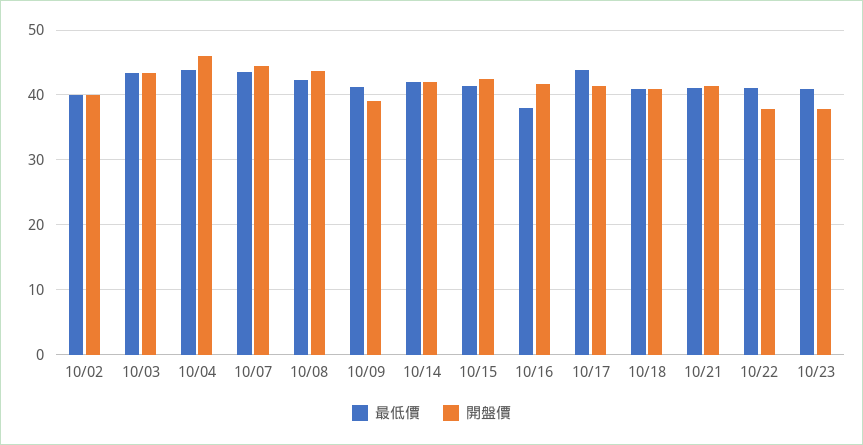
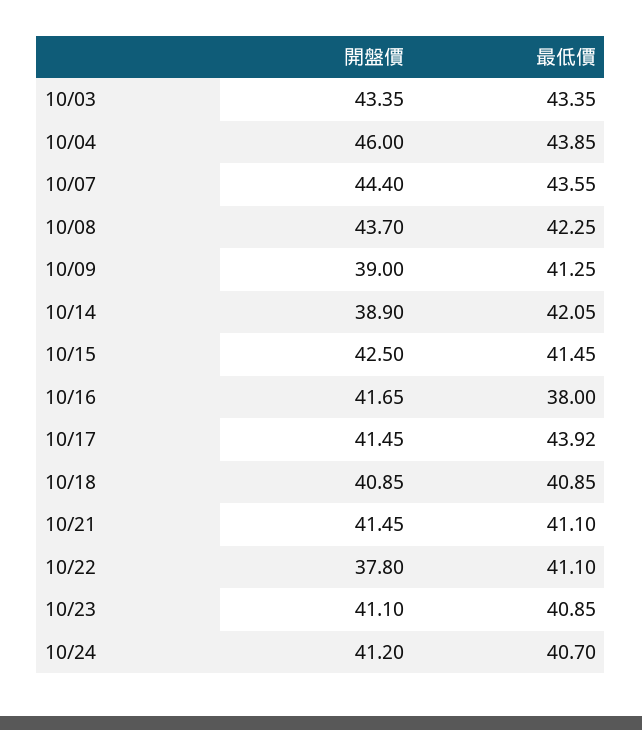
最低價, 10/02: 40 -> none
開盤價, 10/02: 40 -> none
開盤價, 10/14: 42 -> 38.9
開盤價, 10/23: 38 -> 41.1
開盤價, 10/24: none -> 41.2
最低價, 10/24: none -> 40.7

